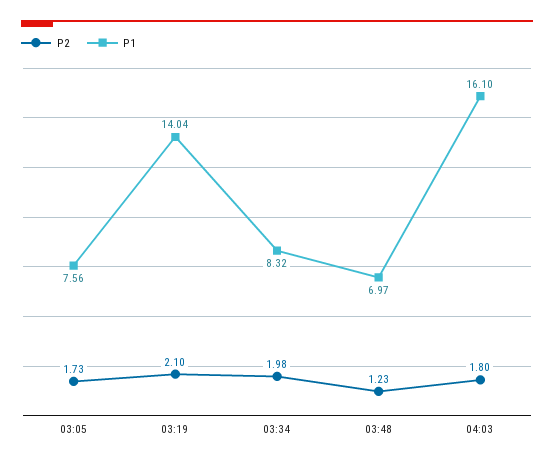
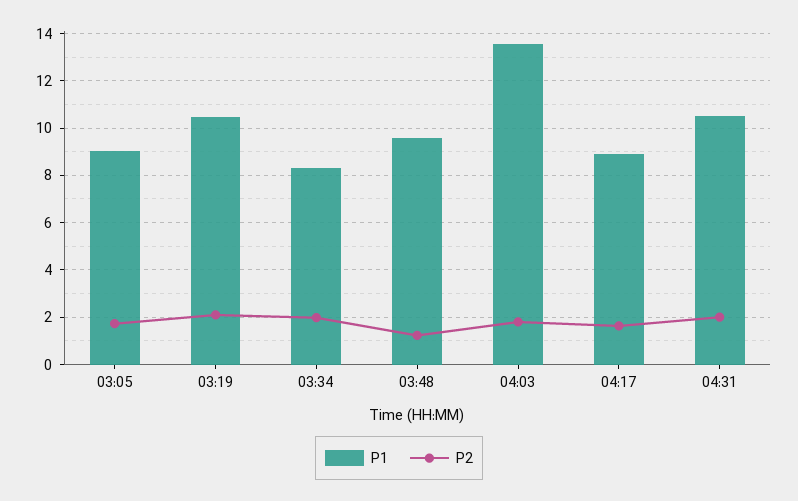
P1, 03:05: 7.56 -> 9
P1, 03:19: 14.04 -> 10.5
P1, 03:48: 6.97 -> 9.5
P1, 04:03: 16.1 -> 13.5
P1, 04:17: none -> 9
P2, 04:17: none -> 1.5
P1, 04:31: none -> 10.5
P2, 04:31: none -> 2

